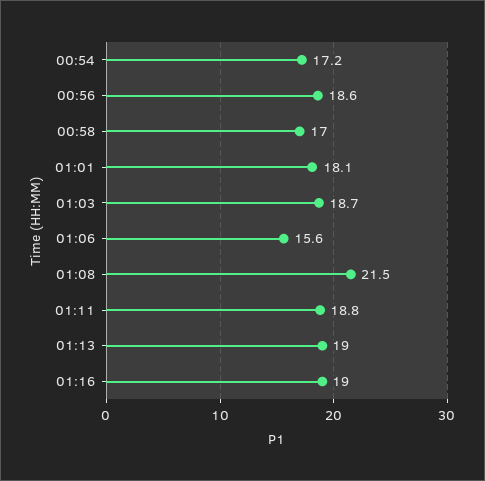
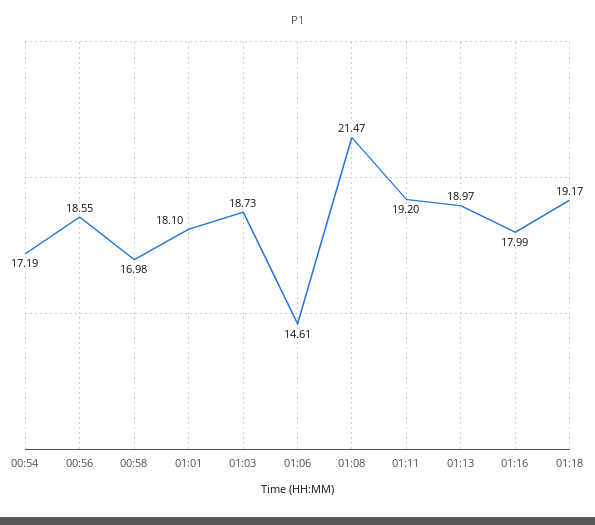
01:06: 15.6 -> 14.61
01:11: 18.8 -> 19.2
01:16: 19 -> 17.99
01:18: none -> 19.17

